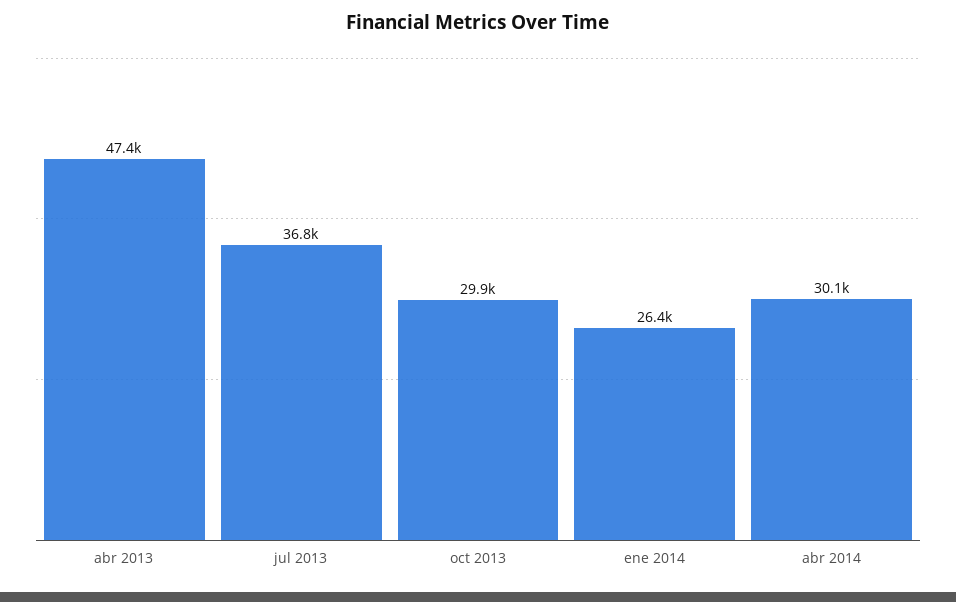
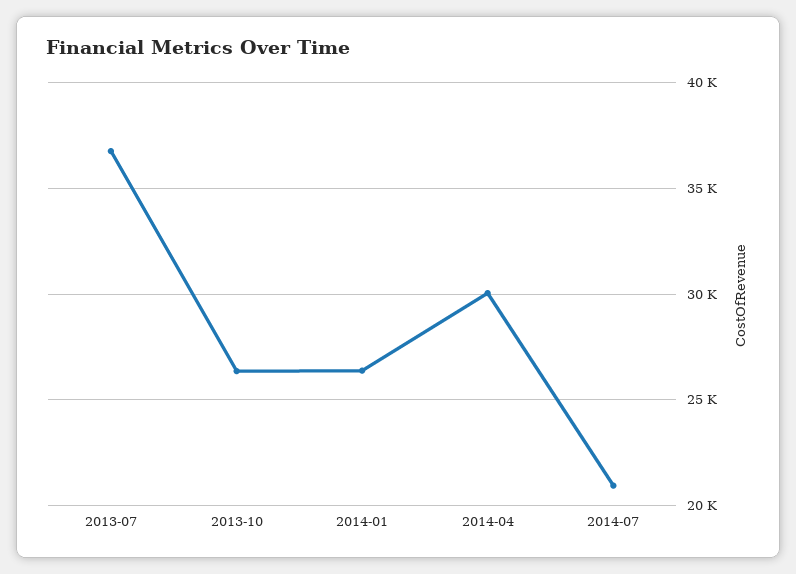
abr 2013: 47400 -> none
oct 2013: 29900 -> 26500
2014-07: none -> 21000

